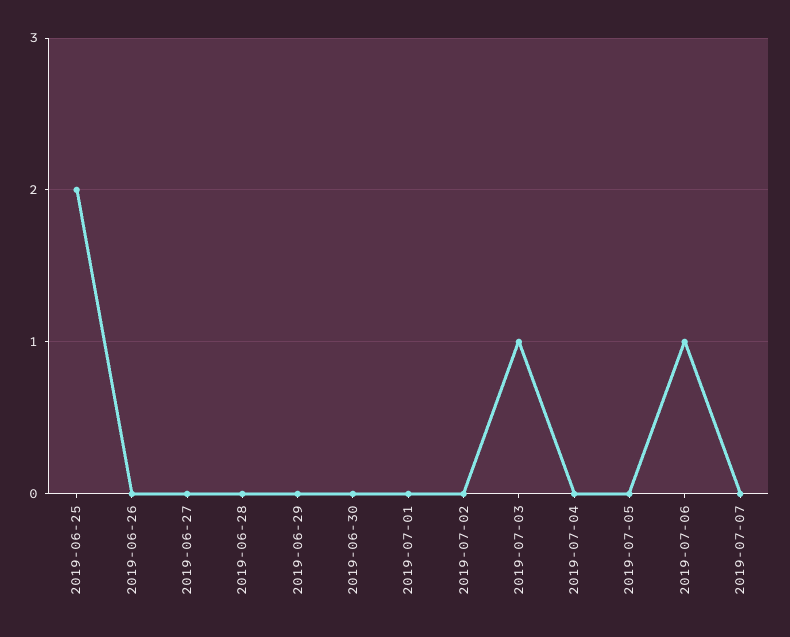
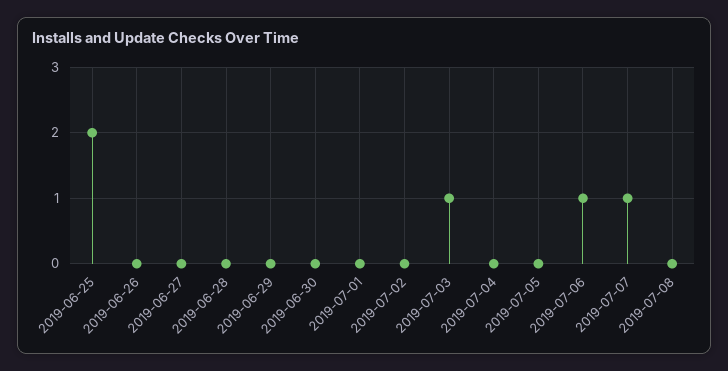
2019-07-07: 0 -> 1
2019-07-08: none -> 0

